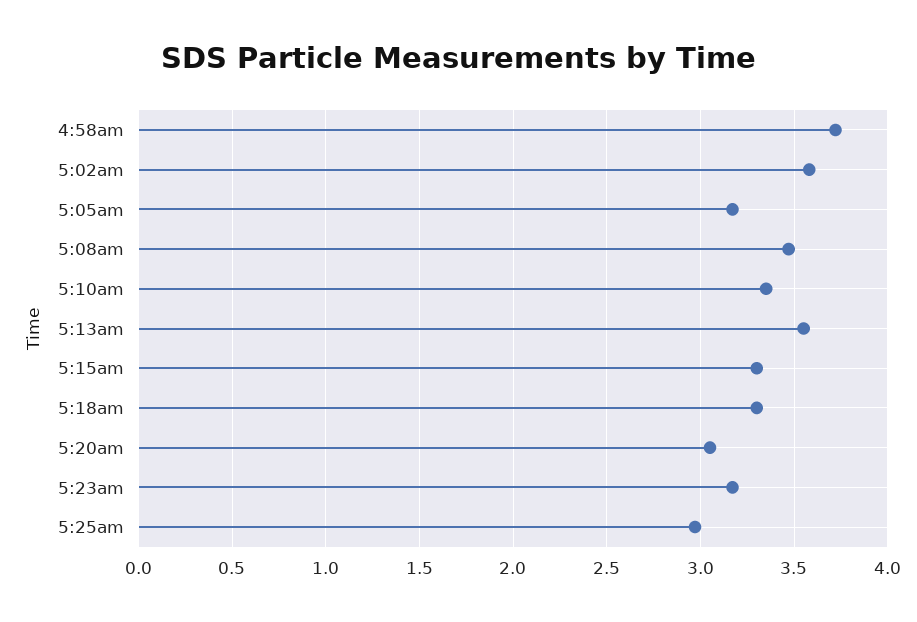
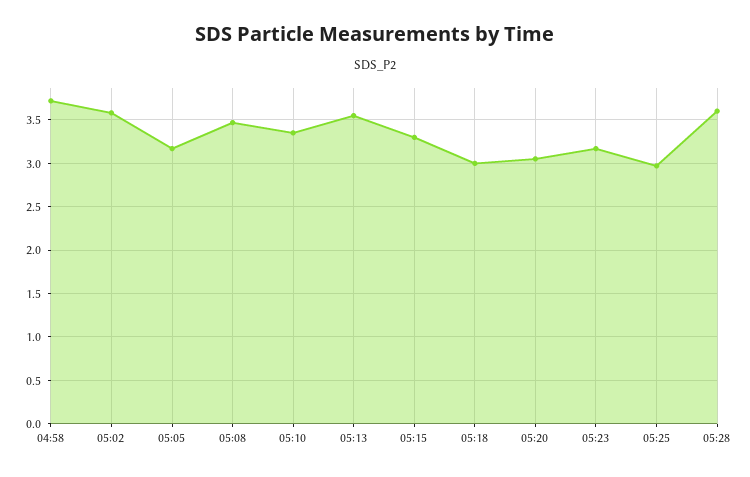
5:18am: 3.3 -> 3
05:28: none -> 3.6

